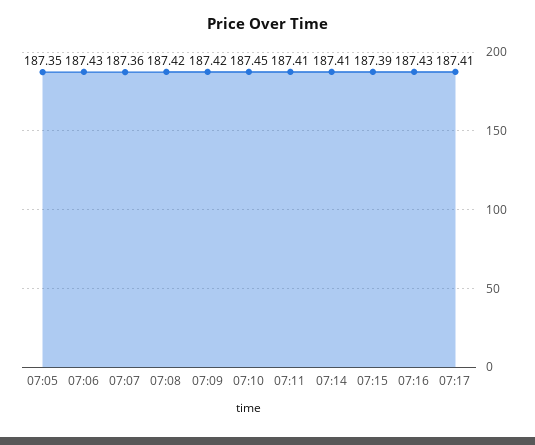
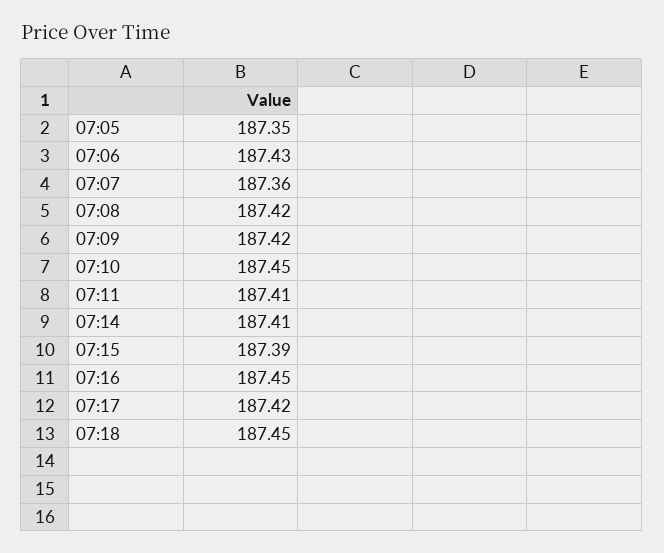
07:16: 187.43 -> 187.45
07:17: 187.41 -> 187.42
07:18: none -> 187.45

